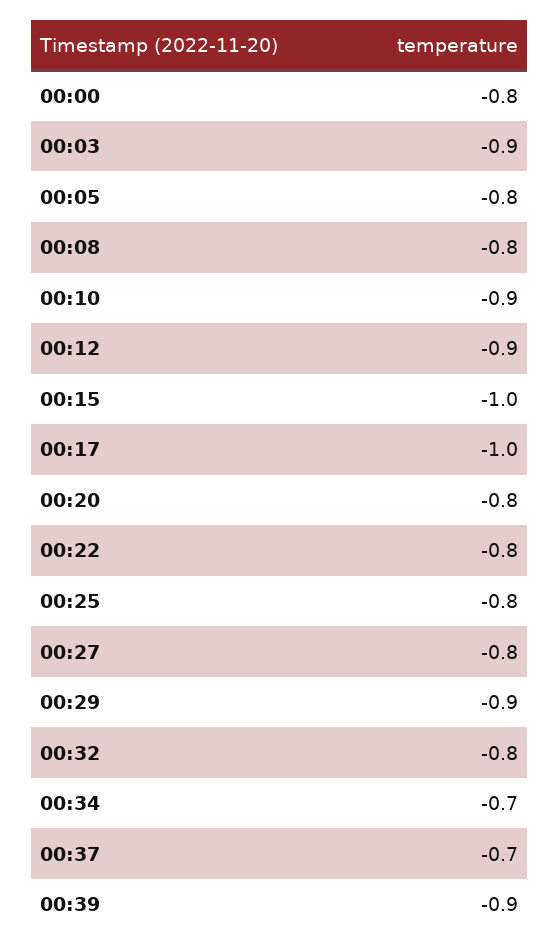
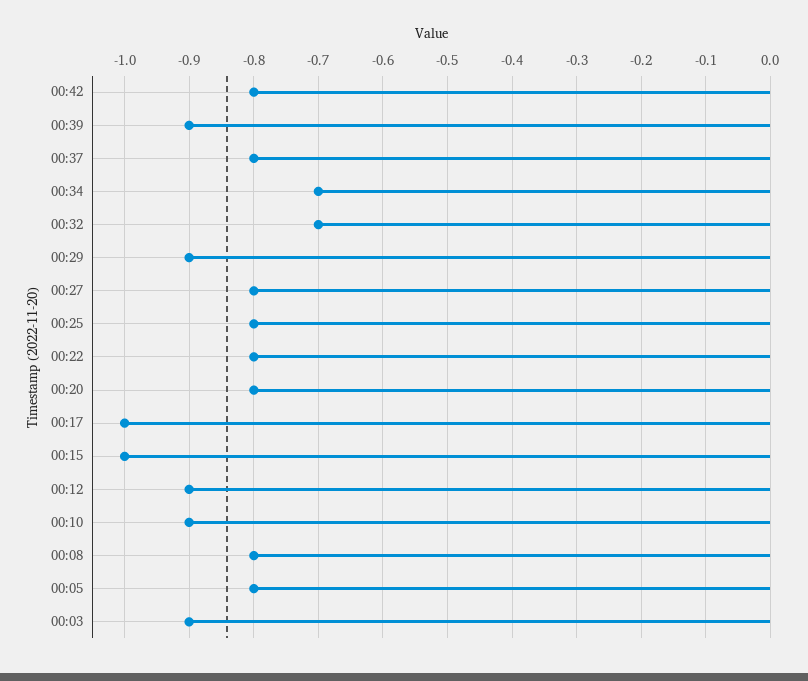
00:00: -0.8 -> none
00:32: -0.8 -> -0.7
00:37: -0.7 -> -0.8
00:42: none -> -0.8

